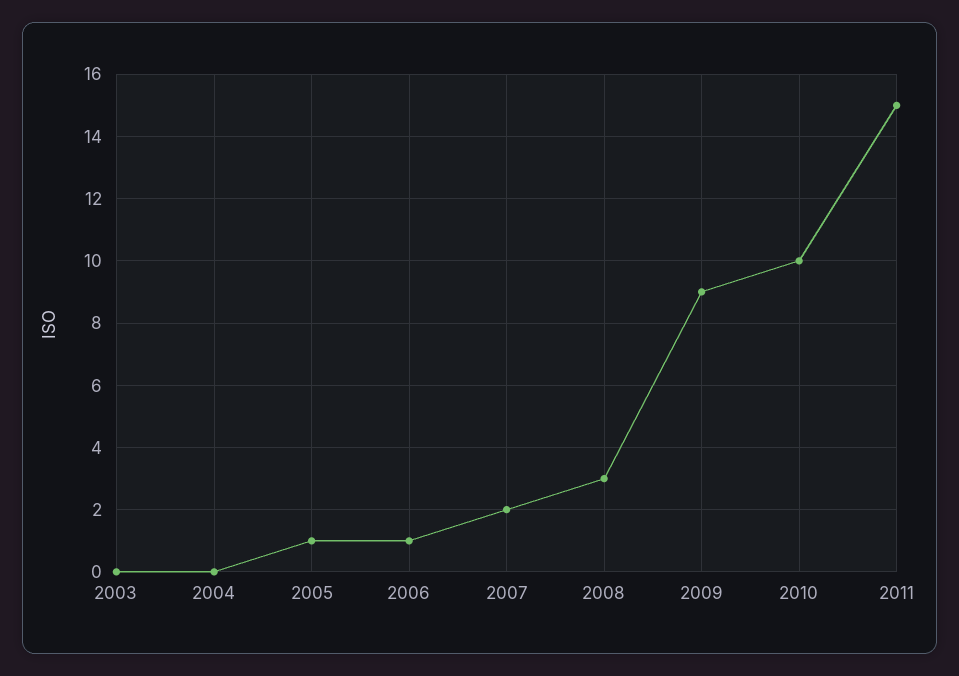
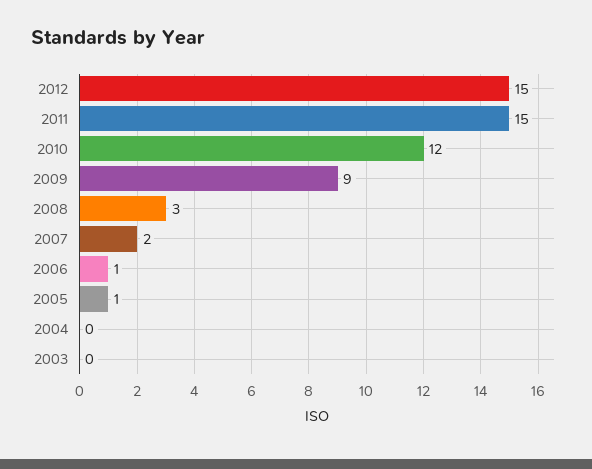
2010: 10 -> 12
2012: none -> 15

